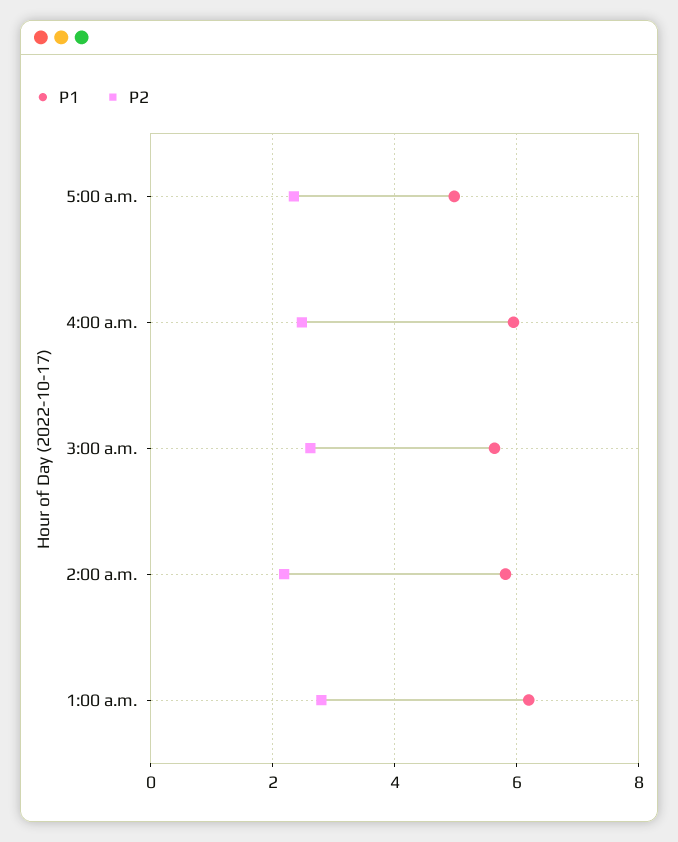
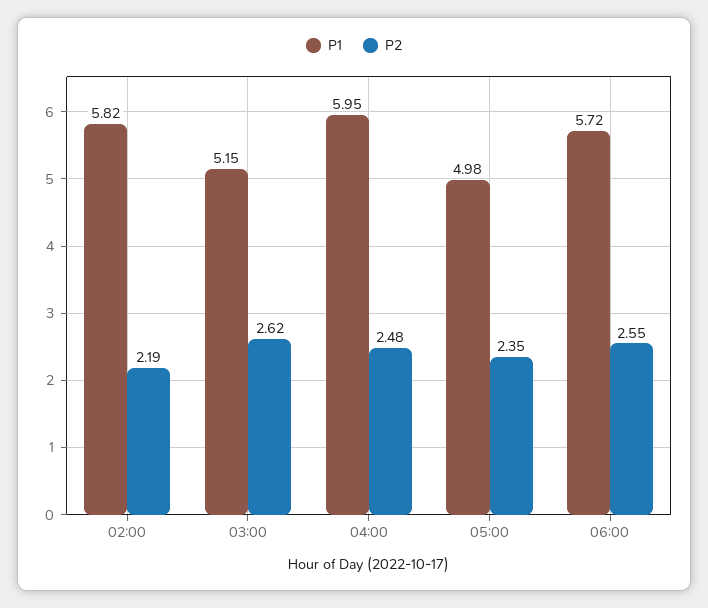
P1, 3:00 a.m.: 5.6 -> 5.15
P1, 1:00 a.m.: 6.2 -> none
P2, 1:00 a.m.: 2.8 -> none
P1, 06:00: none -> 5.72
P2, 06:00: none -> 2.55

